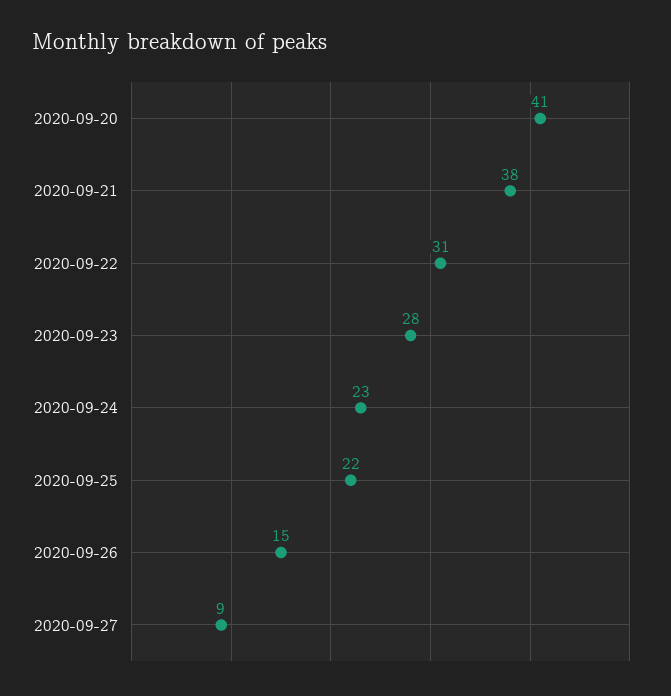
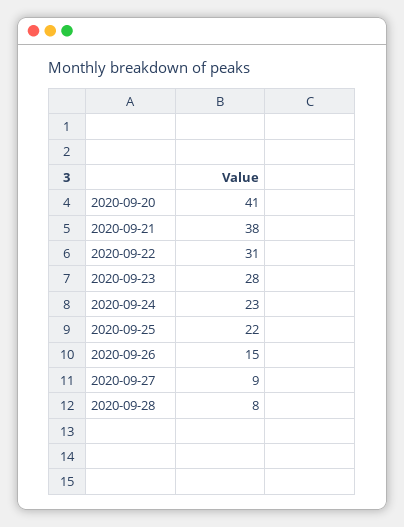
2020-09-28: none -> 8

